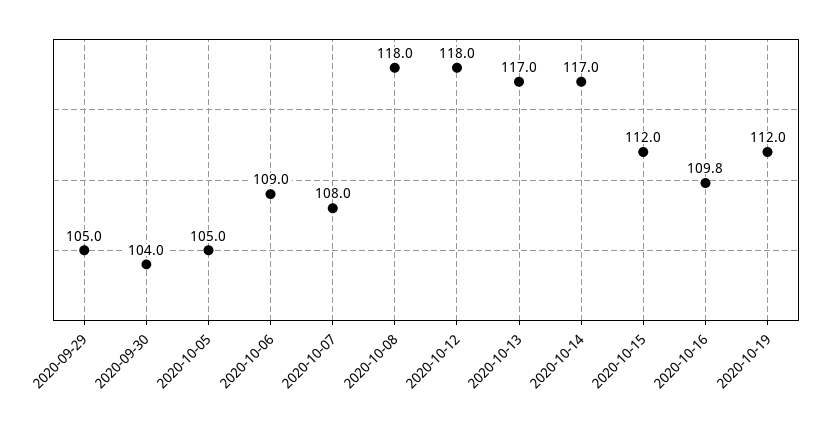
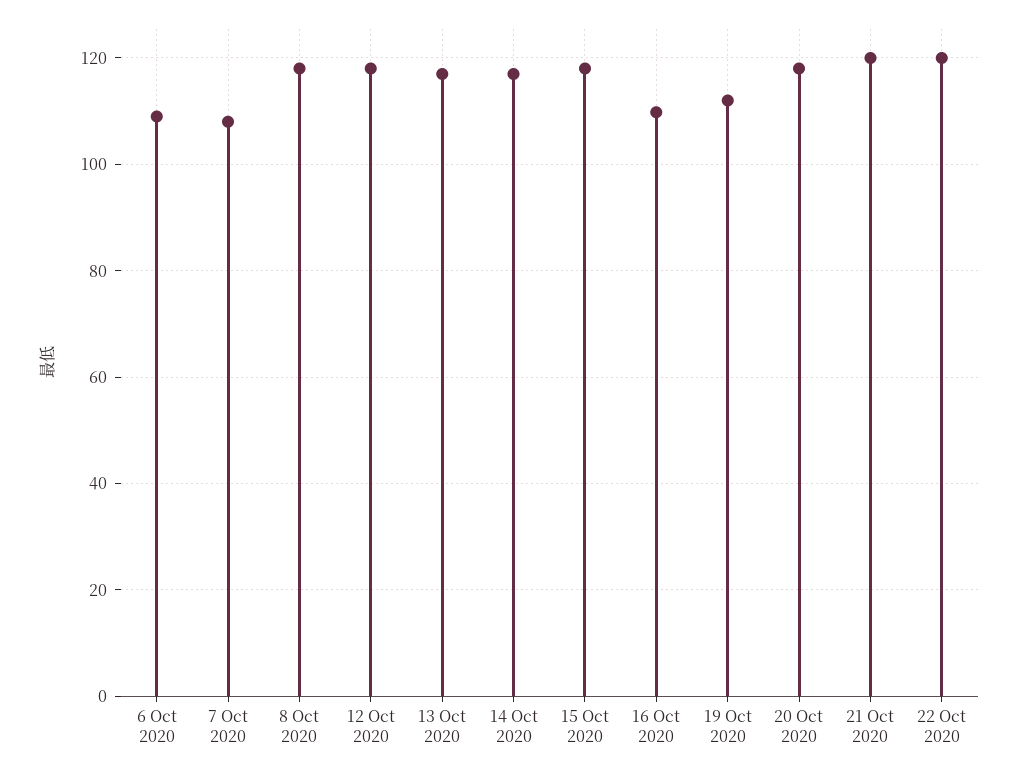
2020-09-29: 105 -> none
2020-09-30: 104 -> none
2020-10-05: 105 -> none
2020-10-15: 112 -> 118
20 Oct 2020: none -> 118
21 Oct 2020: none -> 120
22 Oct 2020: none -> 120

